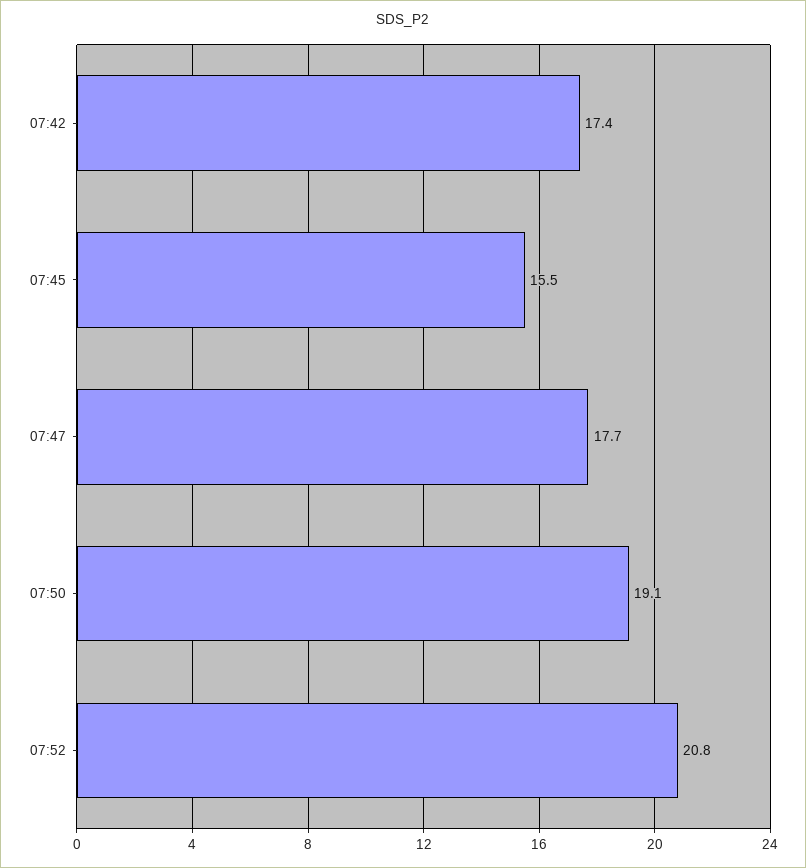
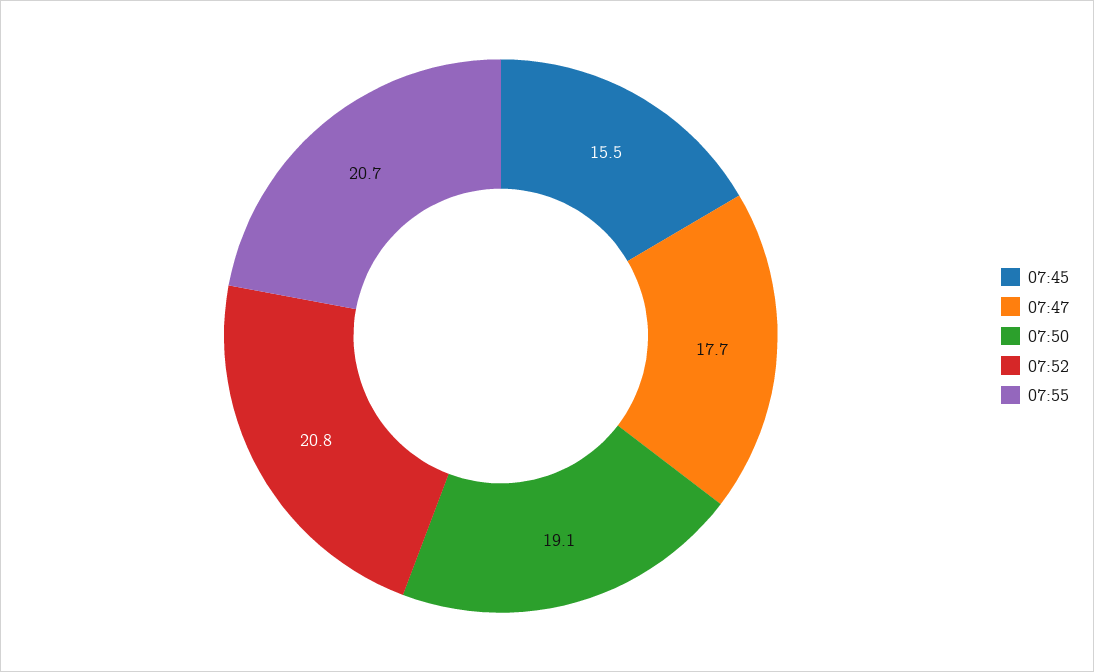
07:42: 17.4 -> none
07:55: none -> 20.7

